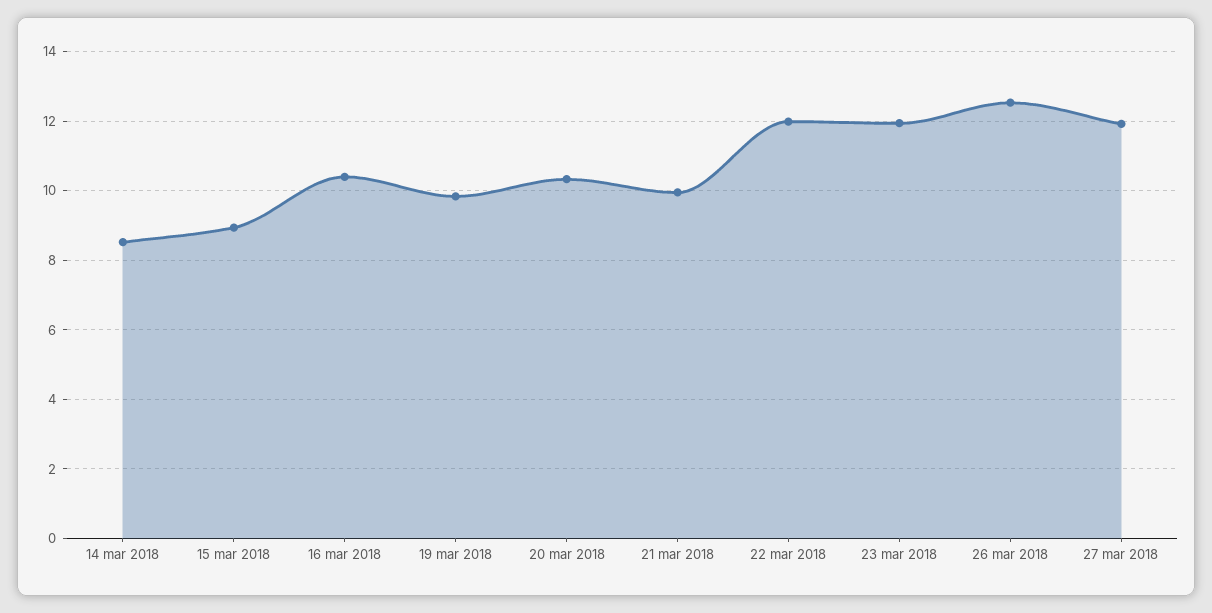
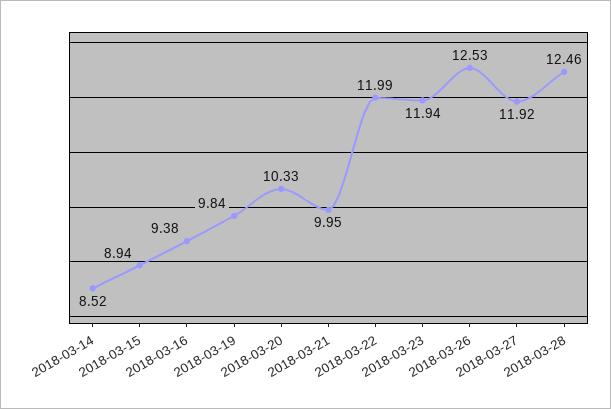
16 mar 2018: 10.4 -> 9.38
2018-03-28: none -> 12.46

